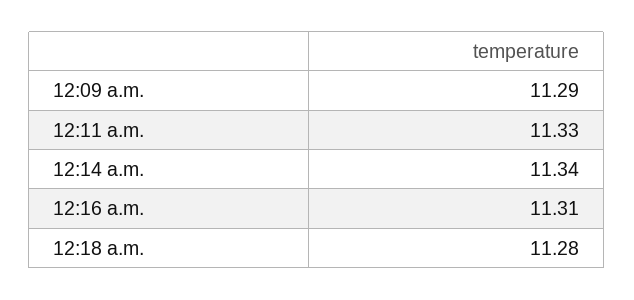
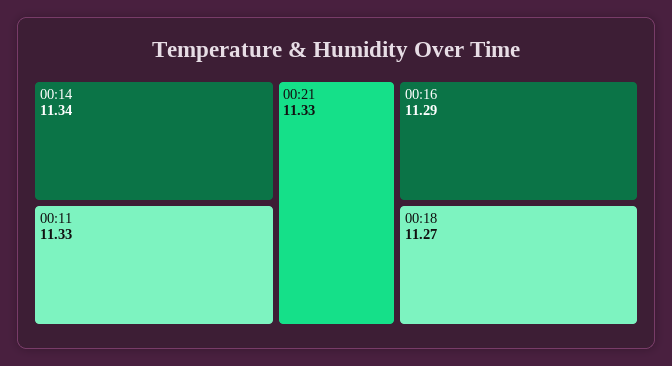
12:09 a.m.: 11.29 -> none
12:16 a.m.: 11.31 -> 11.29
12:18 a.m.: 11.28 -> 11.27
00:21: none -> 11.33

